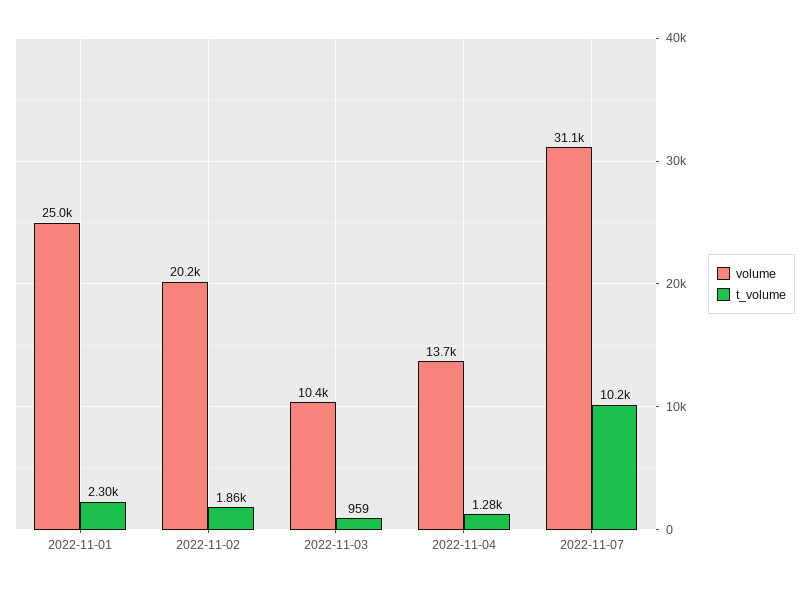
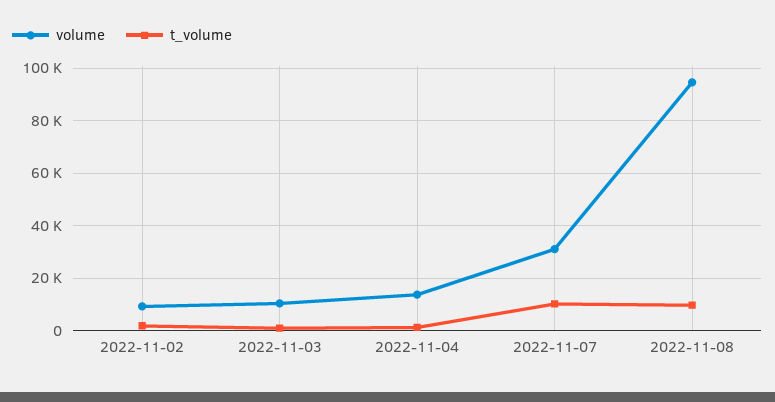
volume, 2022-11-01: 25000 -> none
t_volume, 2022-11-01: 2300 -> none
volume, 2022-11-02: 20200 -> 10000
volume, 2022-11-08: none -> 95000
t_volume, 2022-11-08: none -> 10000

